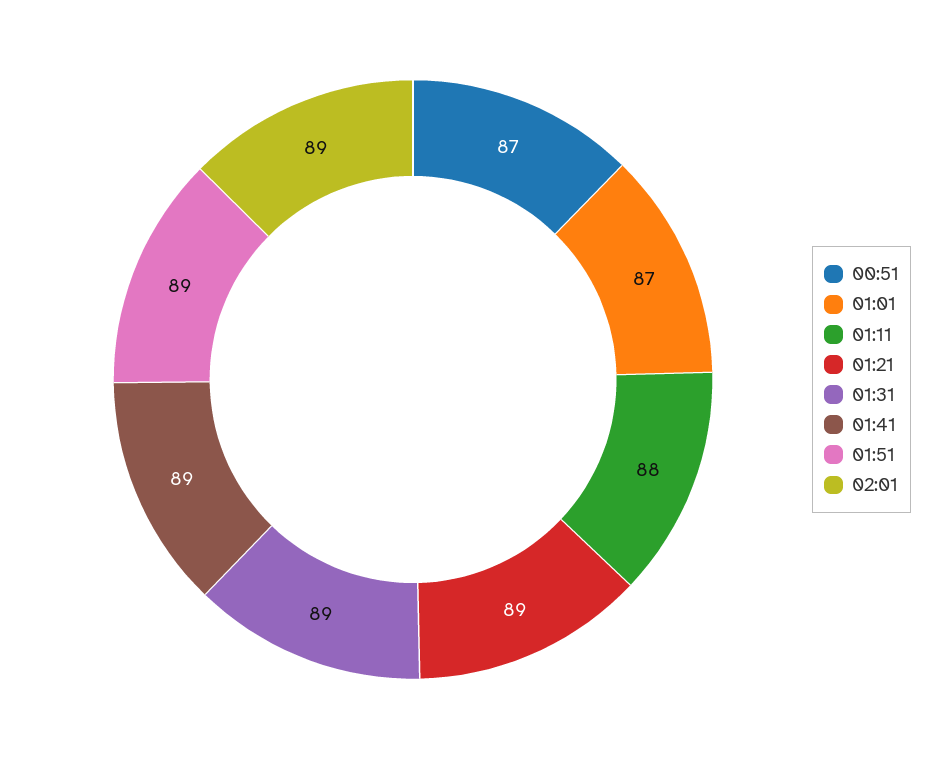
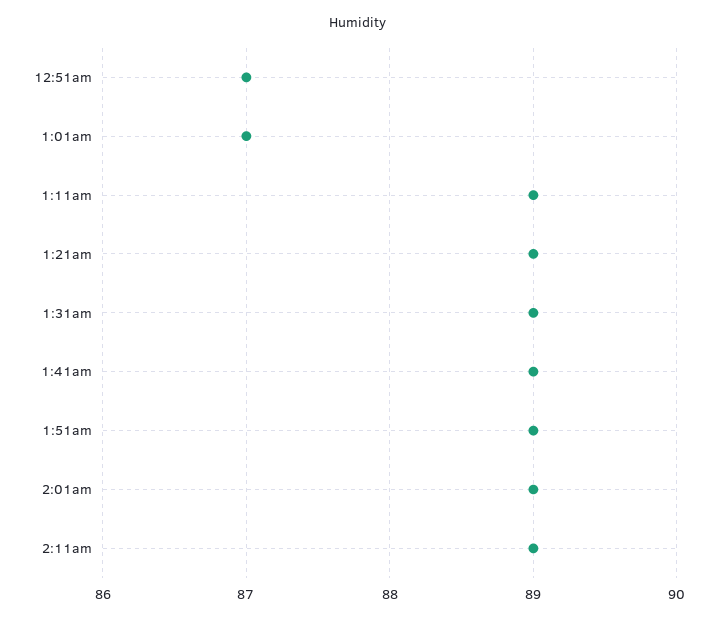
01:11: 88 -> 89
2:11am: none -> 89

